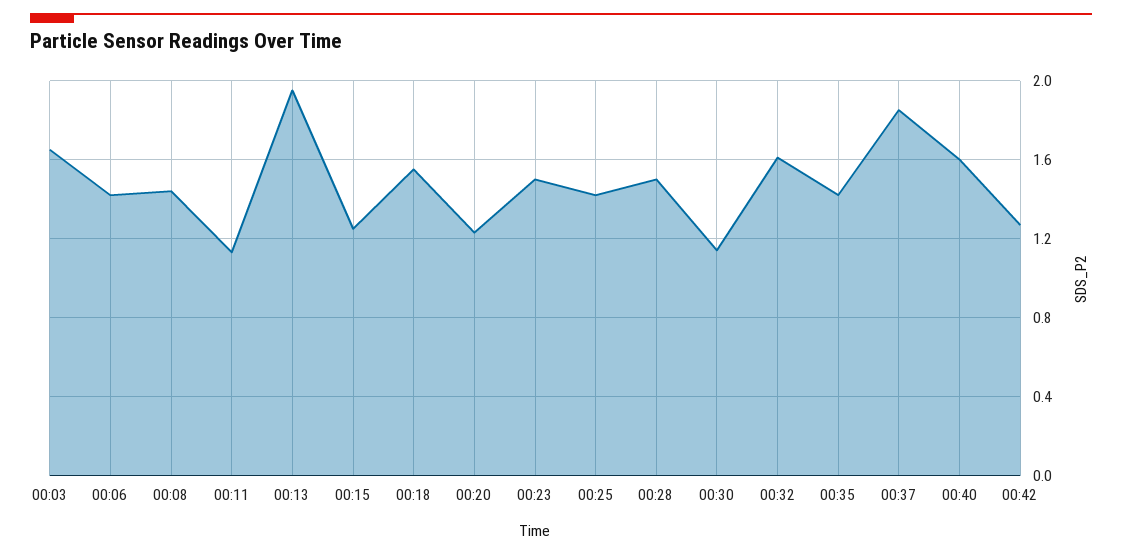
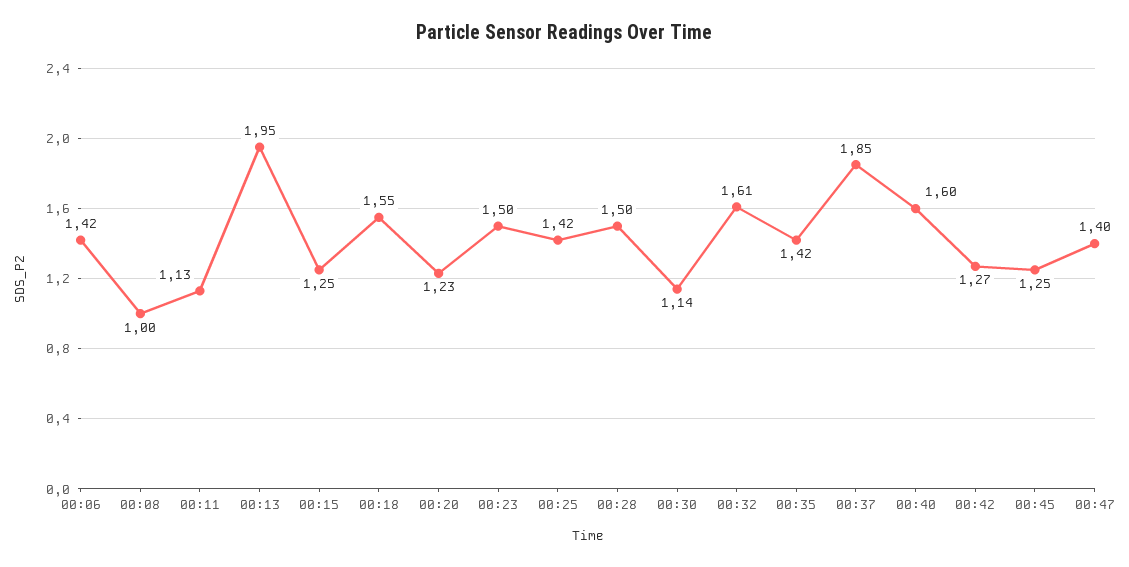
00:03: 1.65 -> none
00:08: 1.45 -> 1
00:45: none -> 1.25
00:47: none -> 1.4

